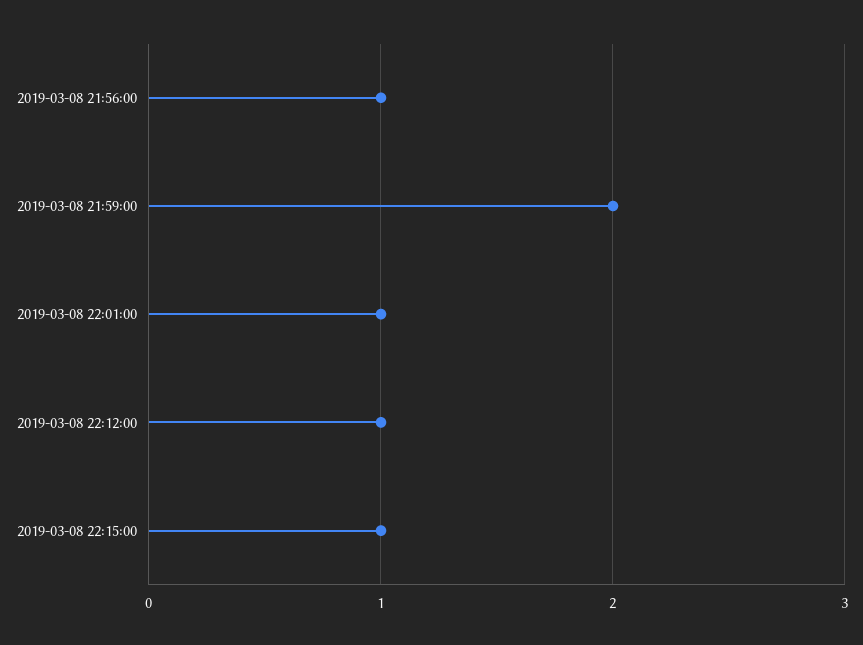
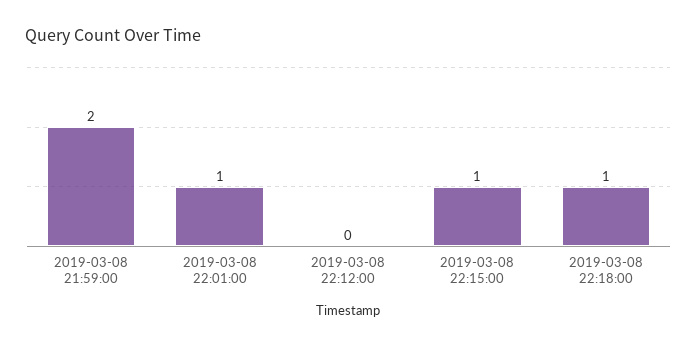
2019-03-08 21:56:00: 1 -> none
2019-03-08 22:12:00: 1 -> 0
2019-03-08 22:18:00: none -> 1

